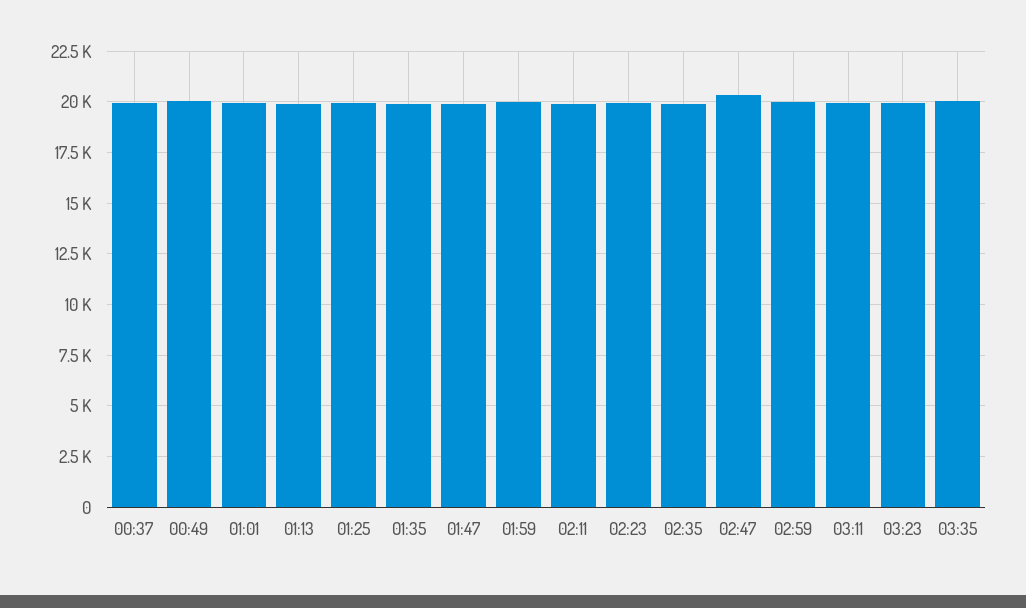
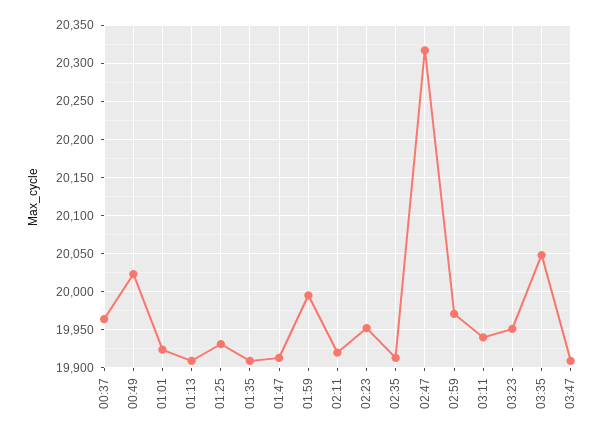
03:47: none -> 19910

